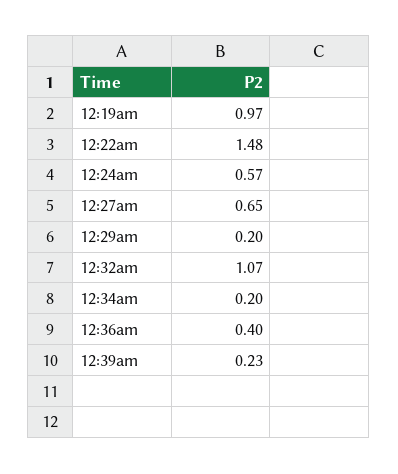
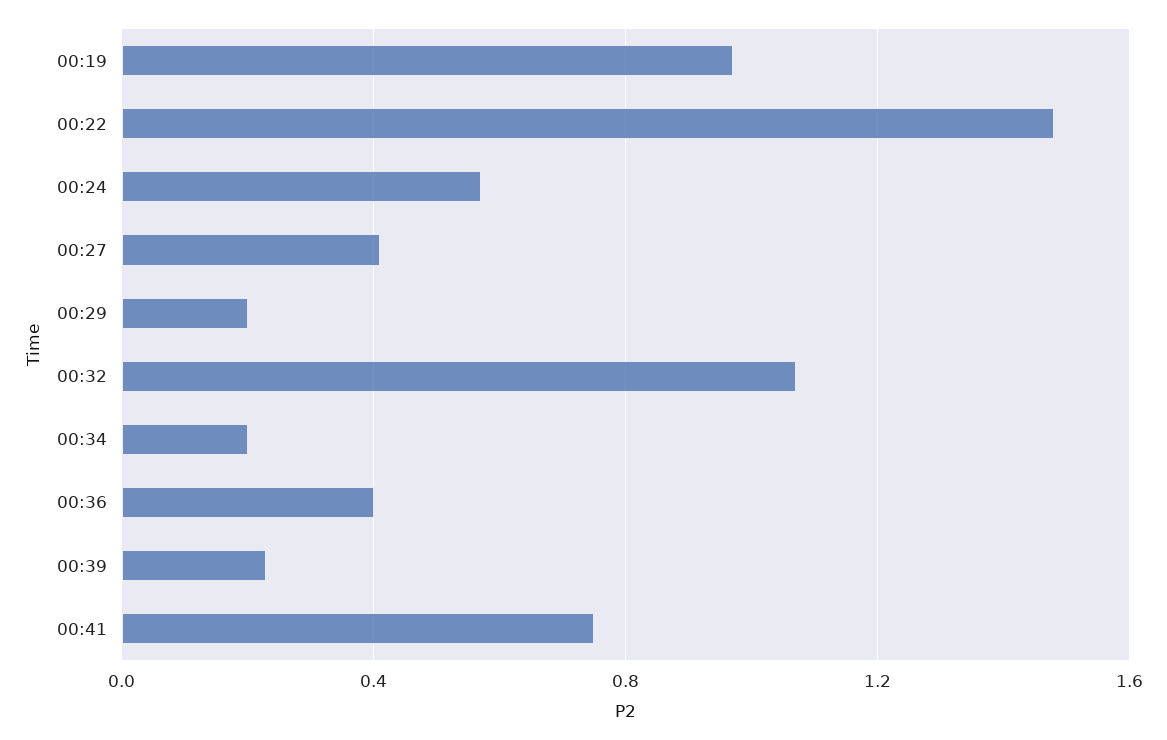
12:27am: 0.65 -> 0.4
00:41: none -> 0.75

